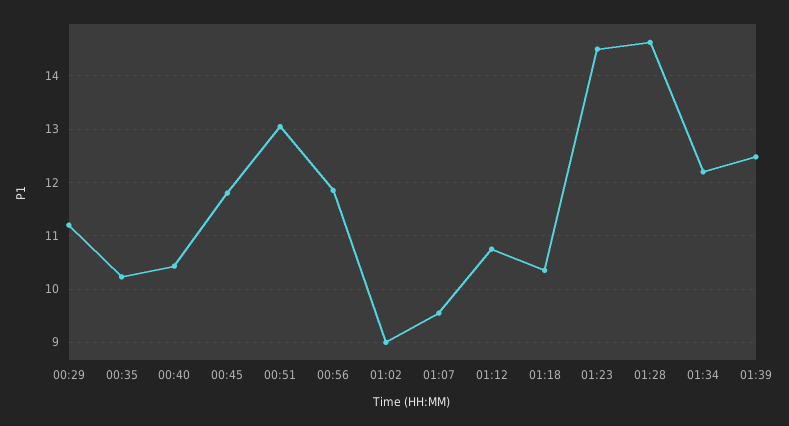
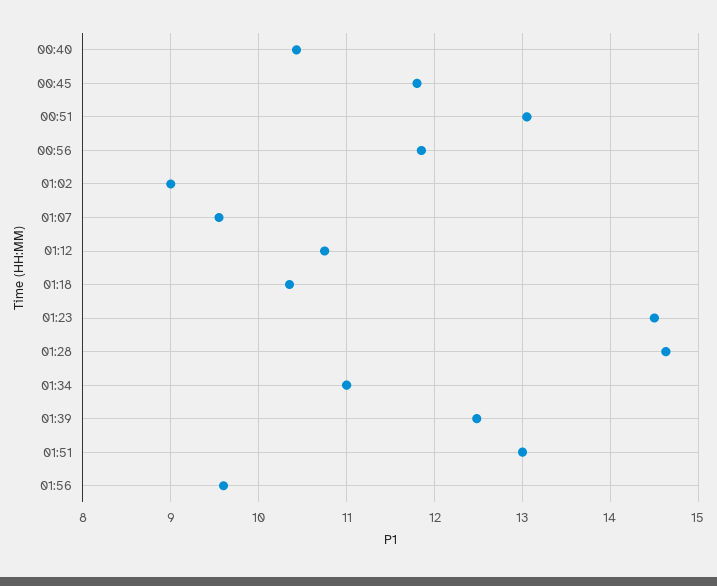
00:29: 11.2 -> none
00:35: 10.2 -> none
01:34: 12.2 -> 11
01:51: none -> 13
01:56: none -> 9.6

